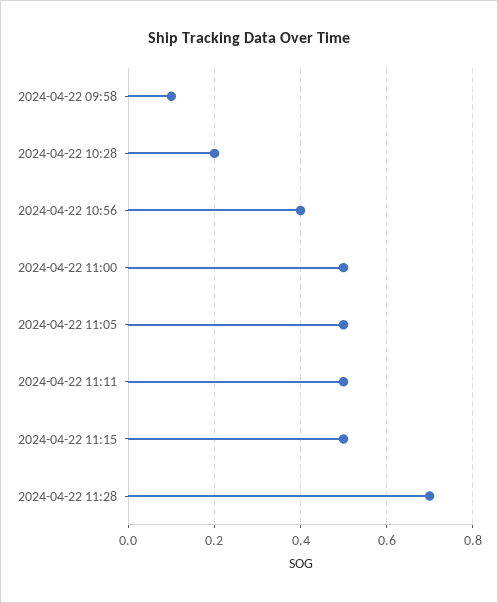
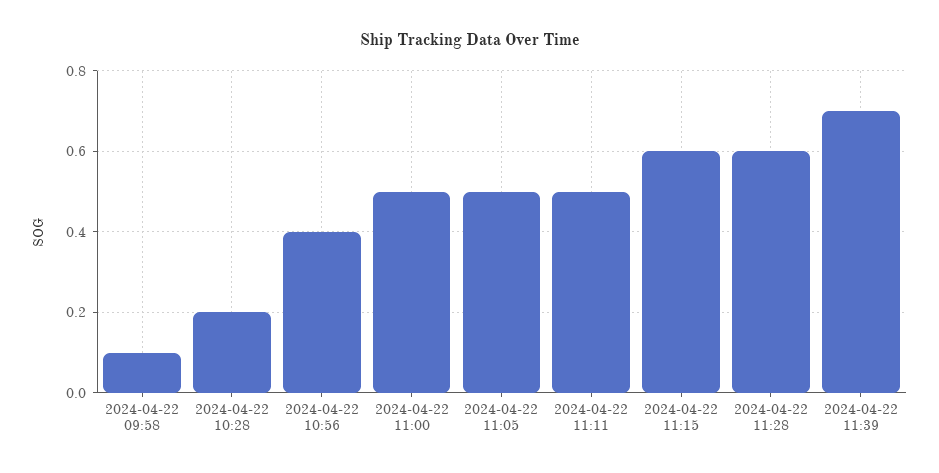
2024-04-22 11:15: 0.5 -> 0.6
2024-04-22 11:28: 0.7 -> 0.6
2024-04-22 11:39: none -> 0.7

